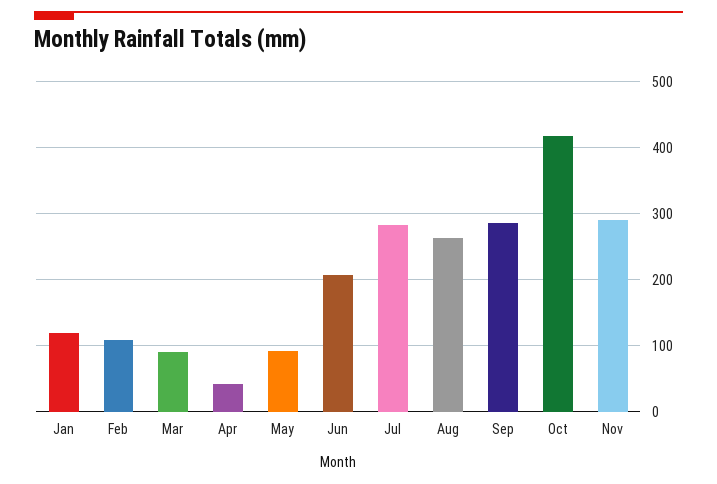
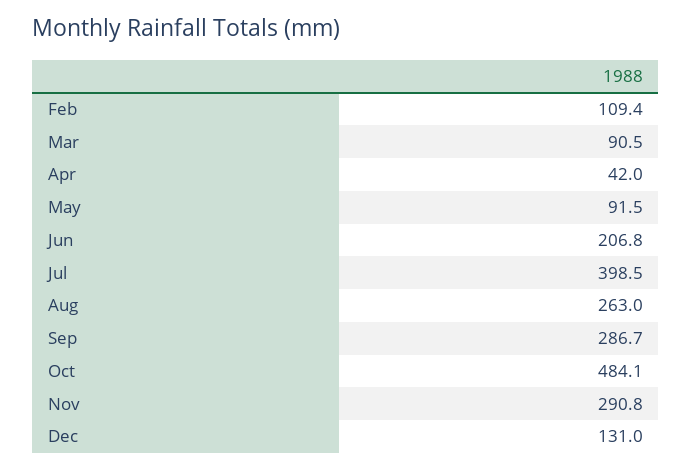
Jan: 120 -> none
Jul: 280 -> 398.5
Oct: 420 -> 484.1
Dec: none -> 131

